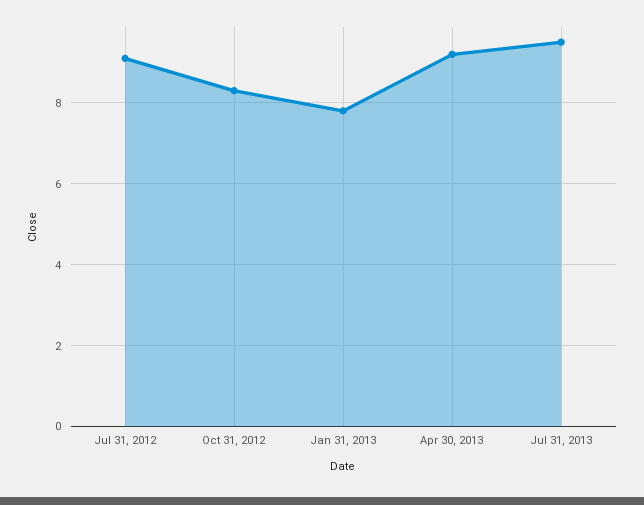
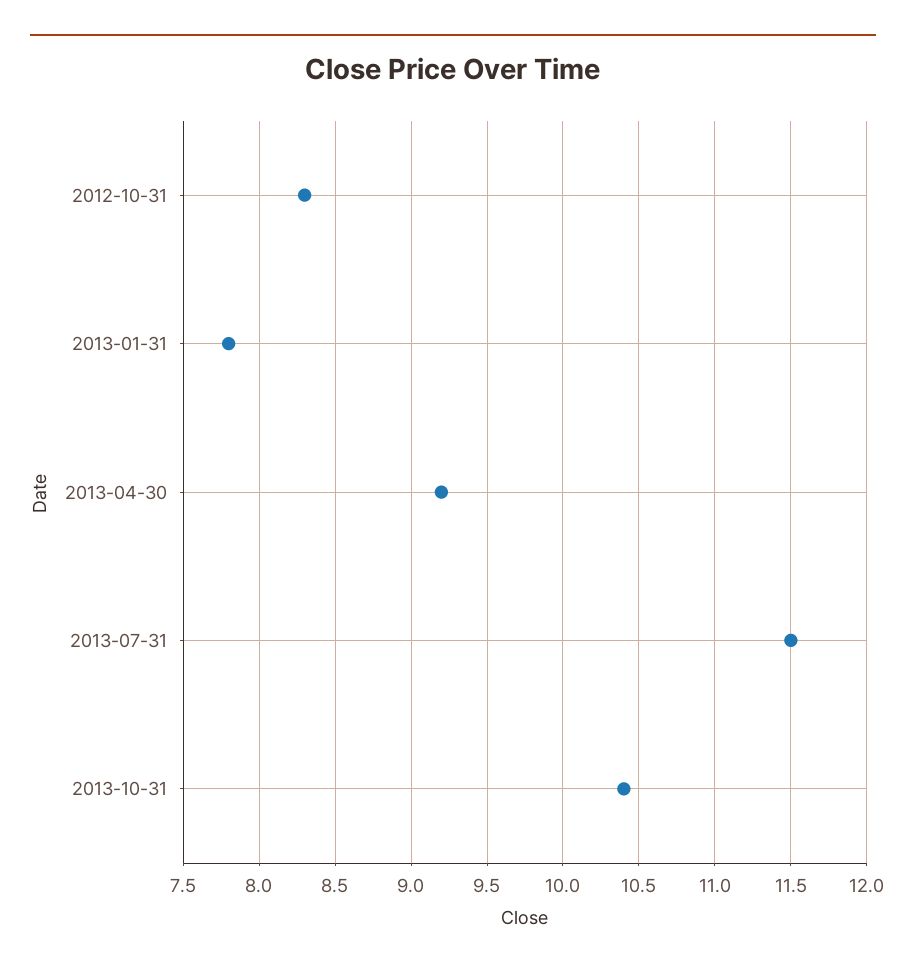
Jul 31, 2012: 9 -> none
Jul 31, 2013: 9.5 -> 11.5
2013-10-31: none -> 10.4

